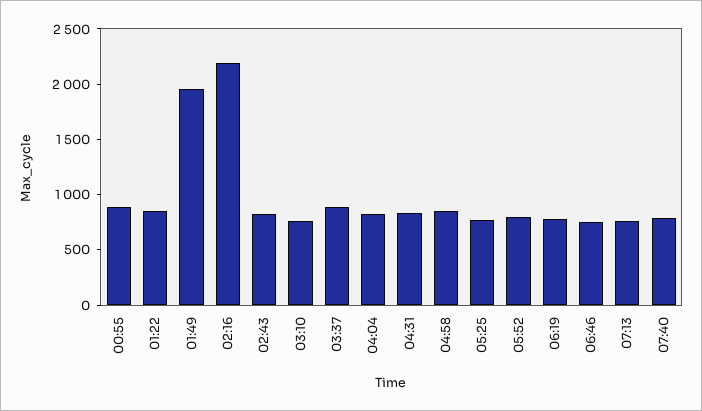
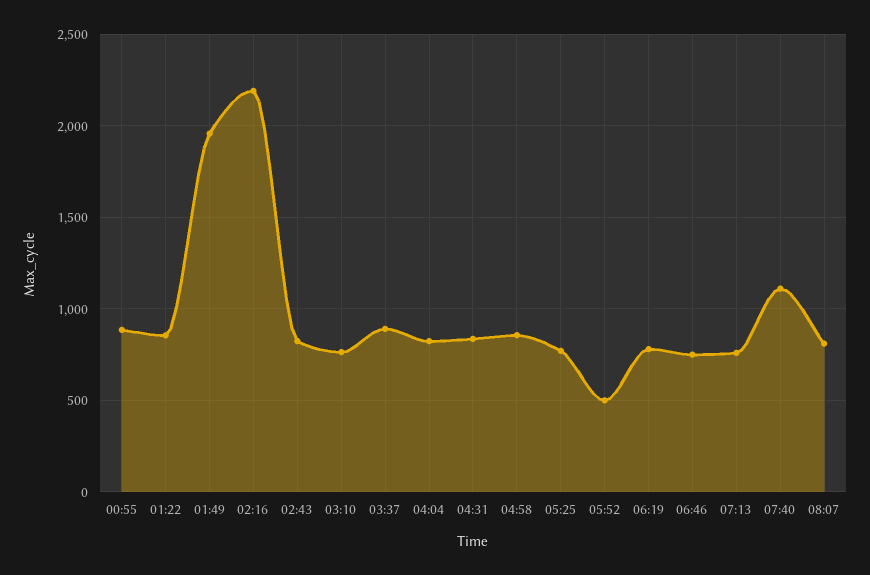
05:52: 800 -> 500
07:40: 800 -> 1100
08:07: none -> 800

